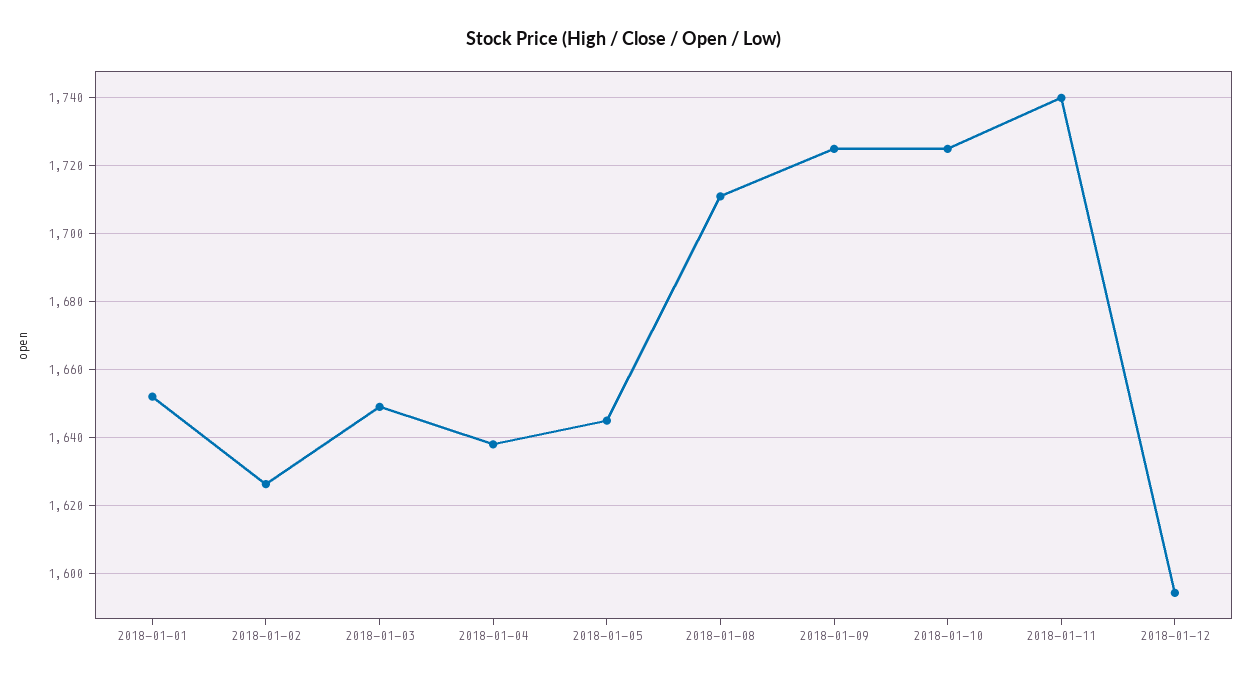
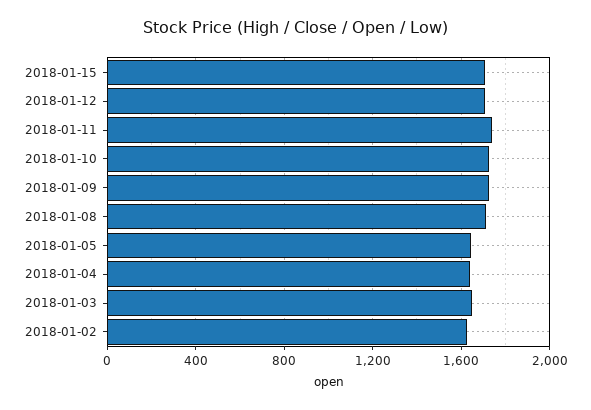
2018-01-01: 1652 -> none
2018-01-12: 1594 -> 1700
2018-01-15: none -> 1700

